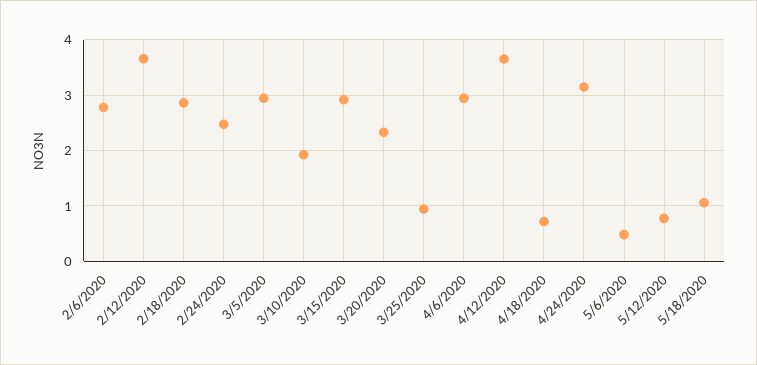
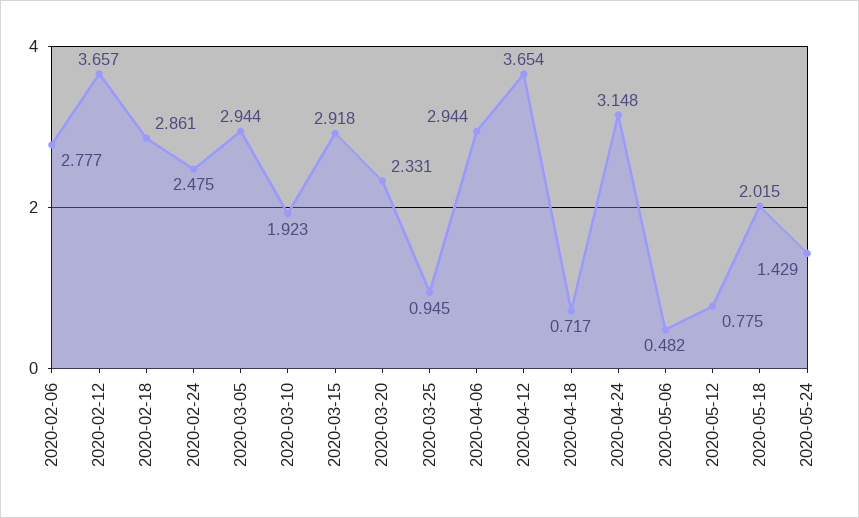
5/18/2020: 1 -> 2.015
2020-05-24: none -> 1.429

